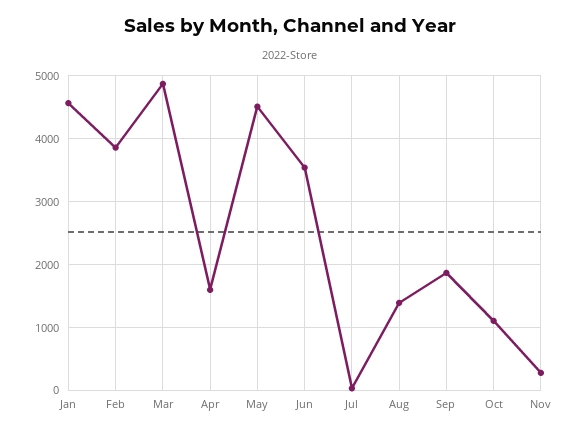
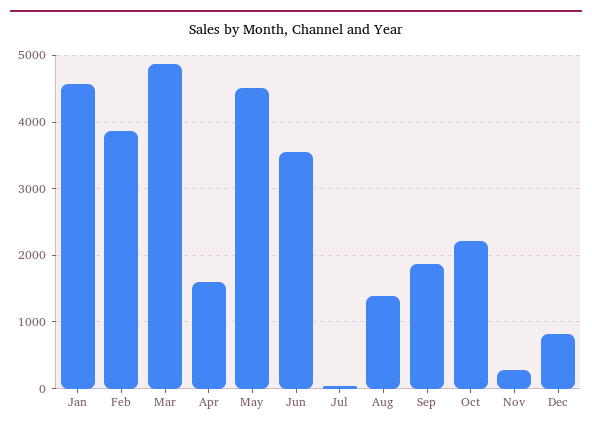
Oct: 1100 -> 2200
Dec: none -> 800

